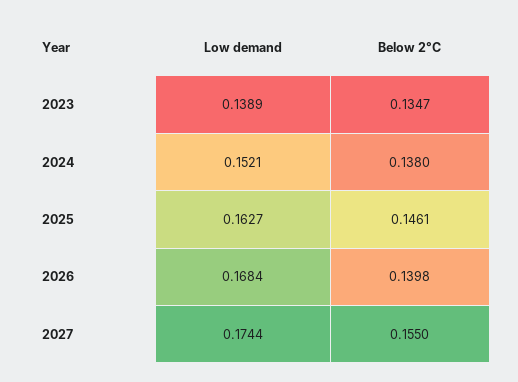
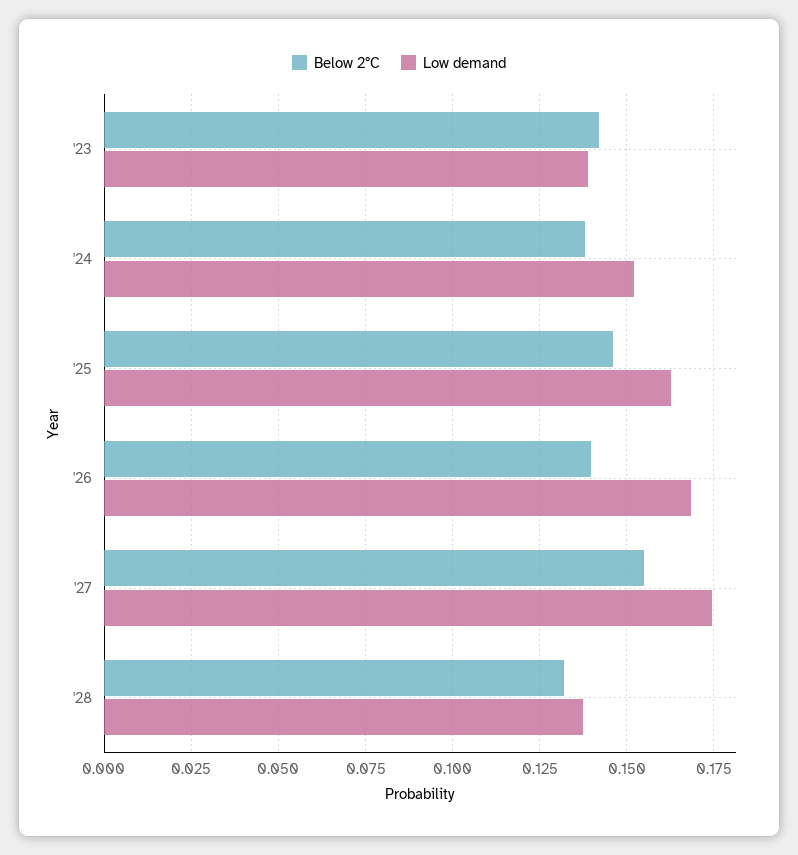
Below 2°C, 2023: 0.1347 -> 0.1425
Below 2°C, '28: none -> 0.1325
Low demand, '28: none -> 0.1375

